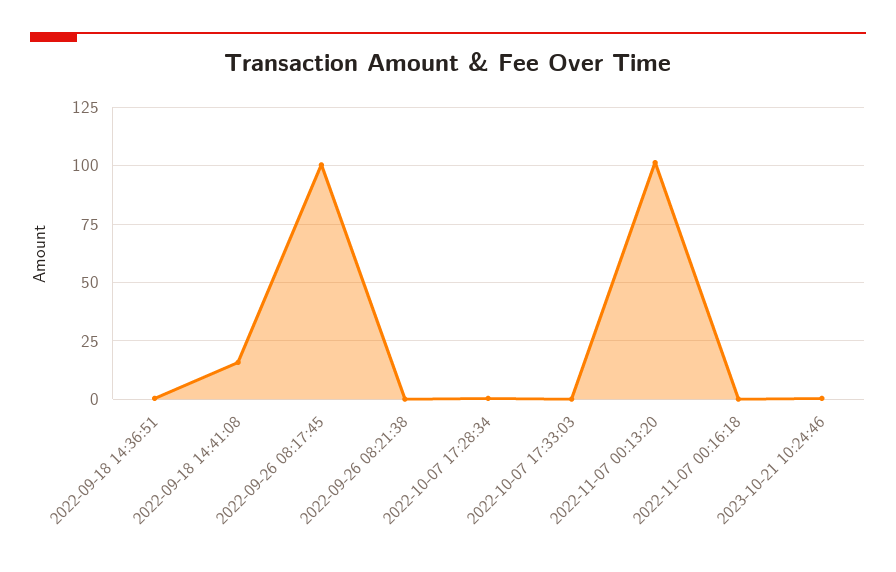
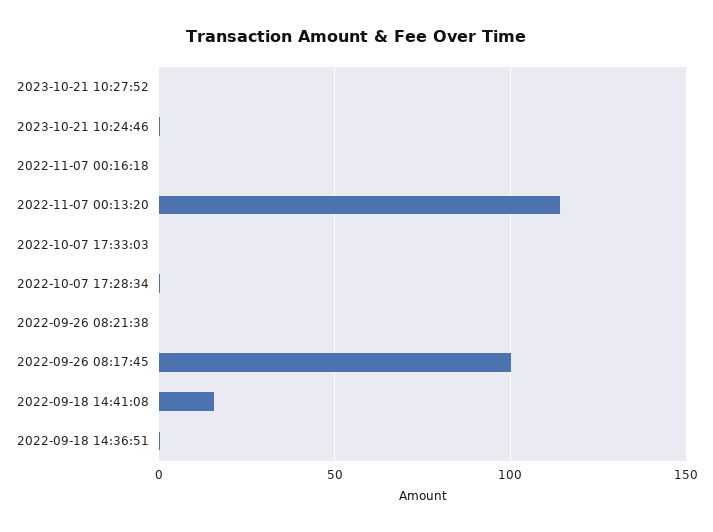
2022-11-07 00:13:20: 100 -> 115
2023-10-21 10:27:52: none -> 0

